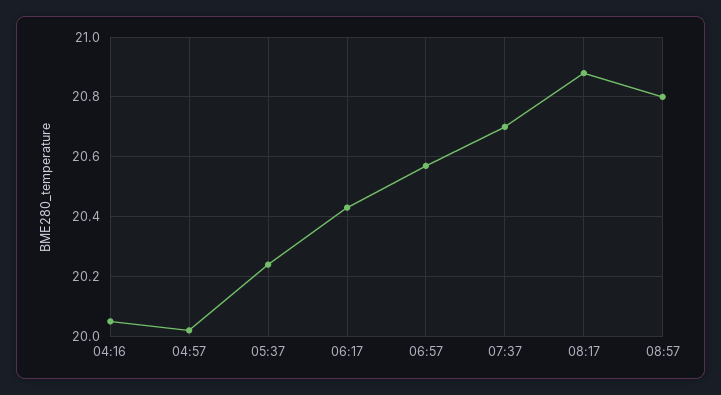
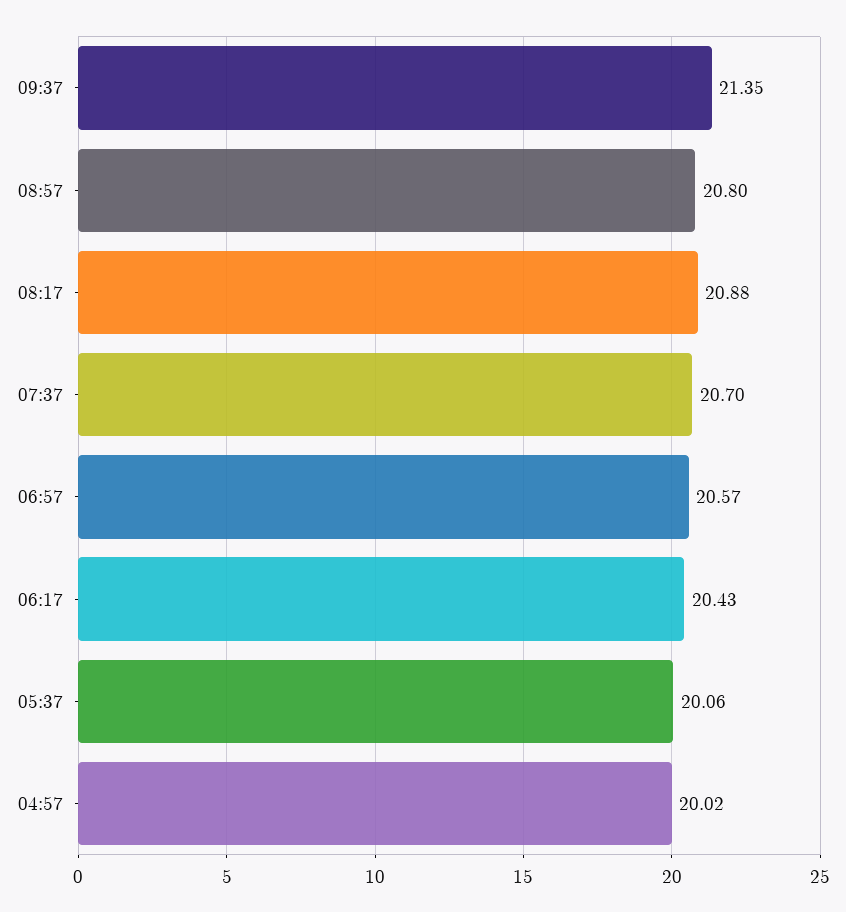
04:16: 20.05 -> none
05:37: 20.25 -> 20.06
09:37: none -> 21.35

